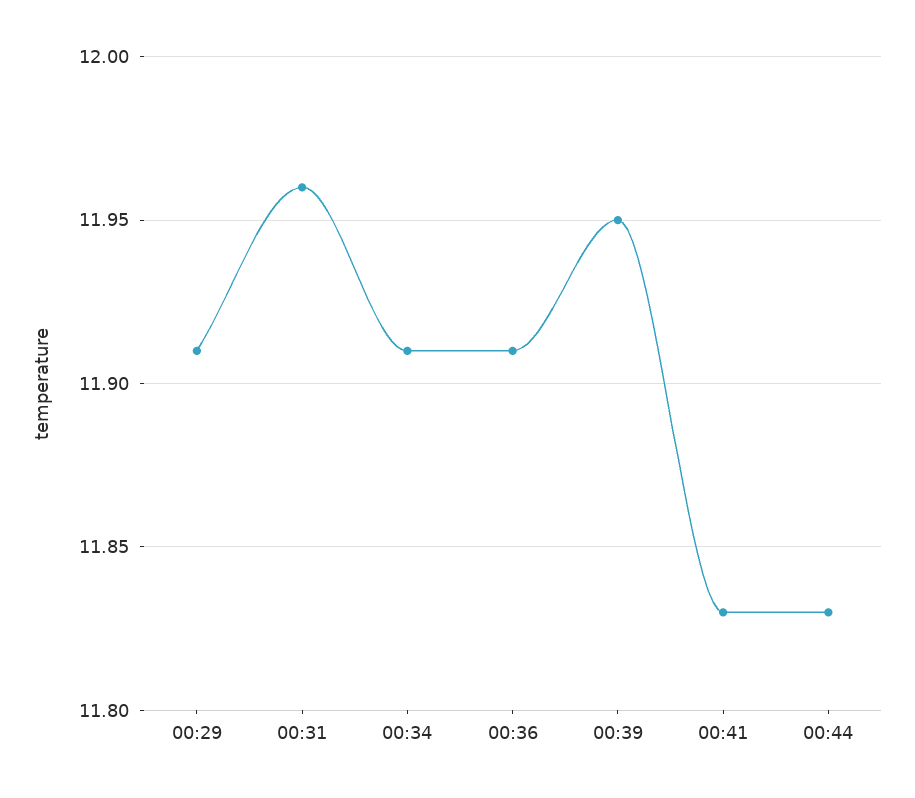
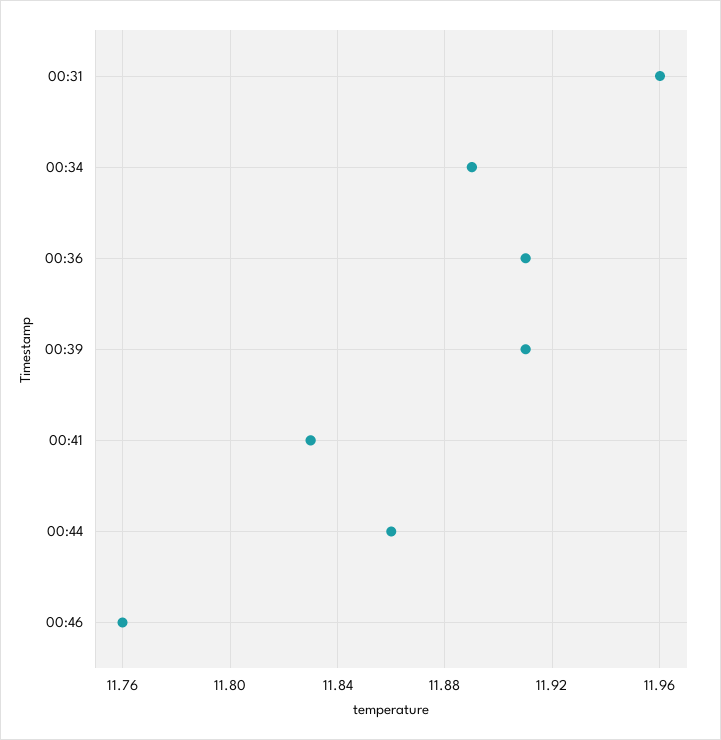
00:29: 11.91 -> none
00:34: 11.91 -> 11.89
00:39: 11.95 -> 11.91
00:44: 11.83 -> 11.86
00:46: none -> 11.76

